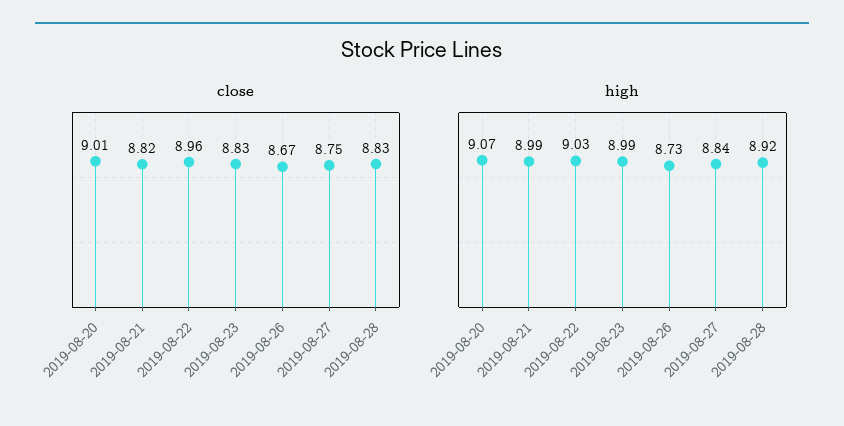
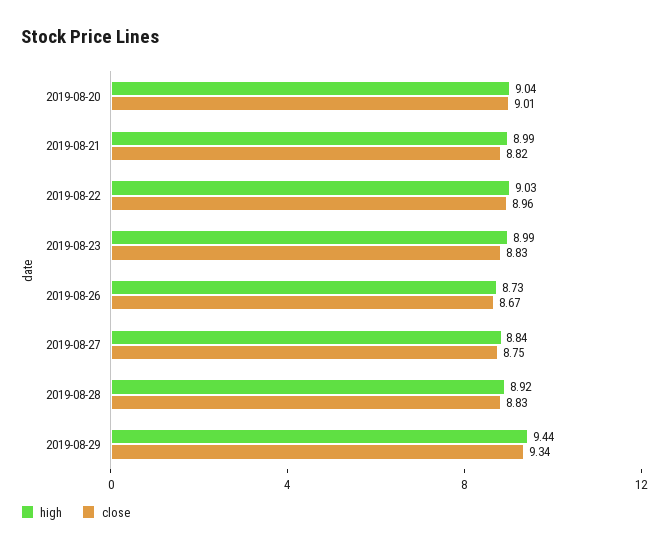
high, 2019-08-20: 9.07 -> 9.04
high, 2019-08-29: none -> 9.44
close, 2019-08-29: none -> 9.34

